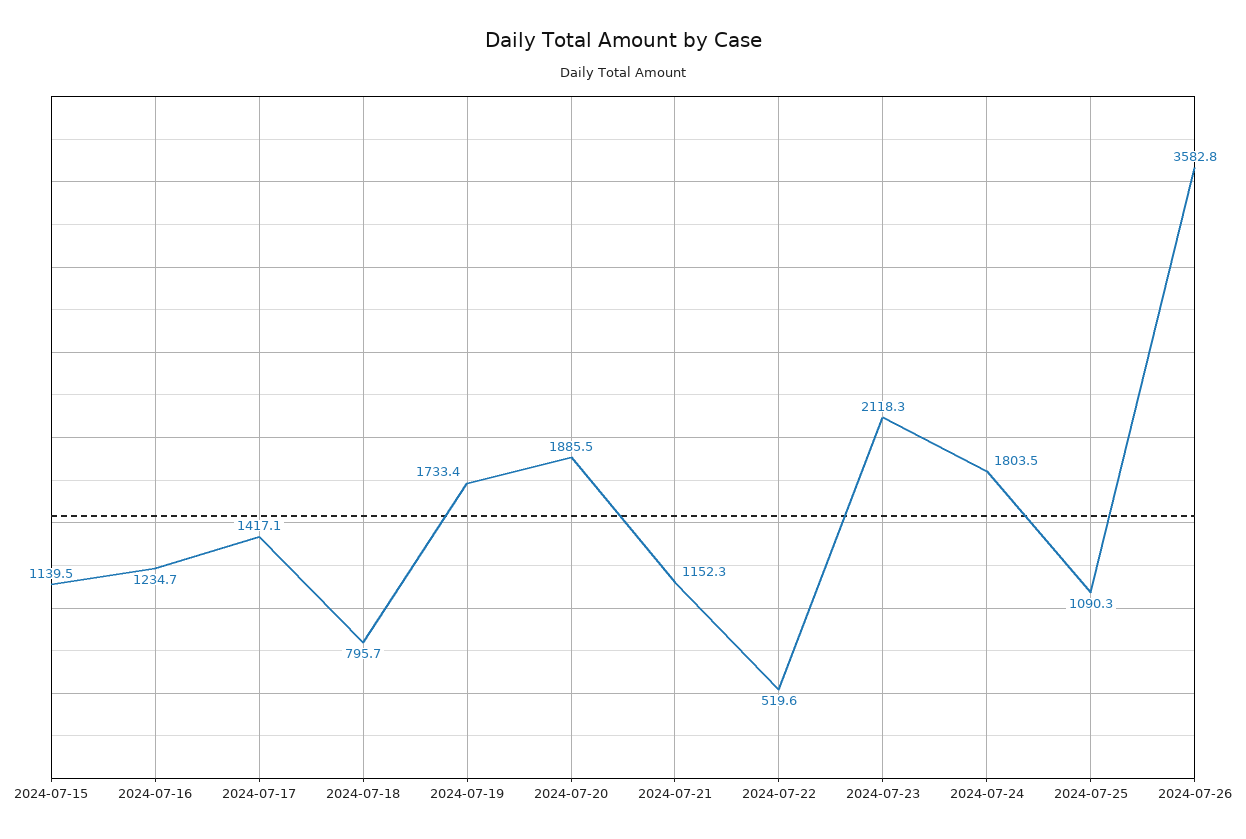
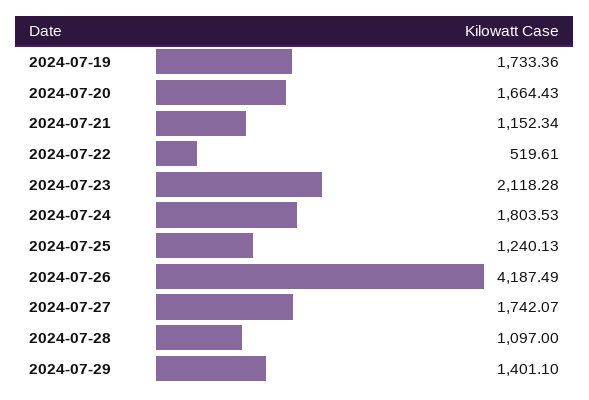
2024-07-15: 1139.5 -> none
2024-07-16: 1234.7 -> none
2024-07-17: 1417.1 -> none
2024-07-18: 795.7 -> none
2024-07-20: 1885.5 -> 1664.43
2024-07-25: 1090.3 -> 1240.13
2024-07-26: 3582.8 -> 4187.49
2024-07-27: none -> 1742.07
2024-07-28: none -> 1097
2024-07-29: none -> 1401.1

